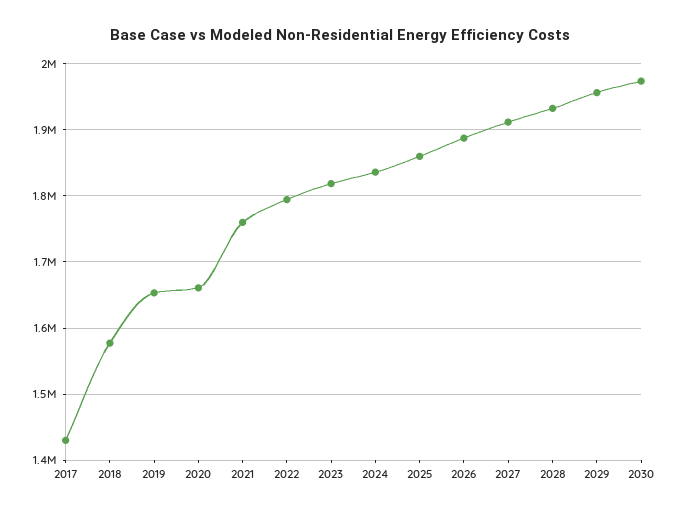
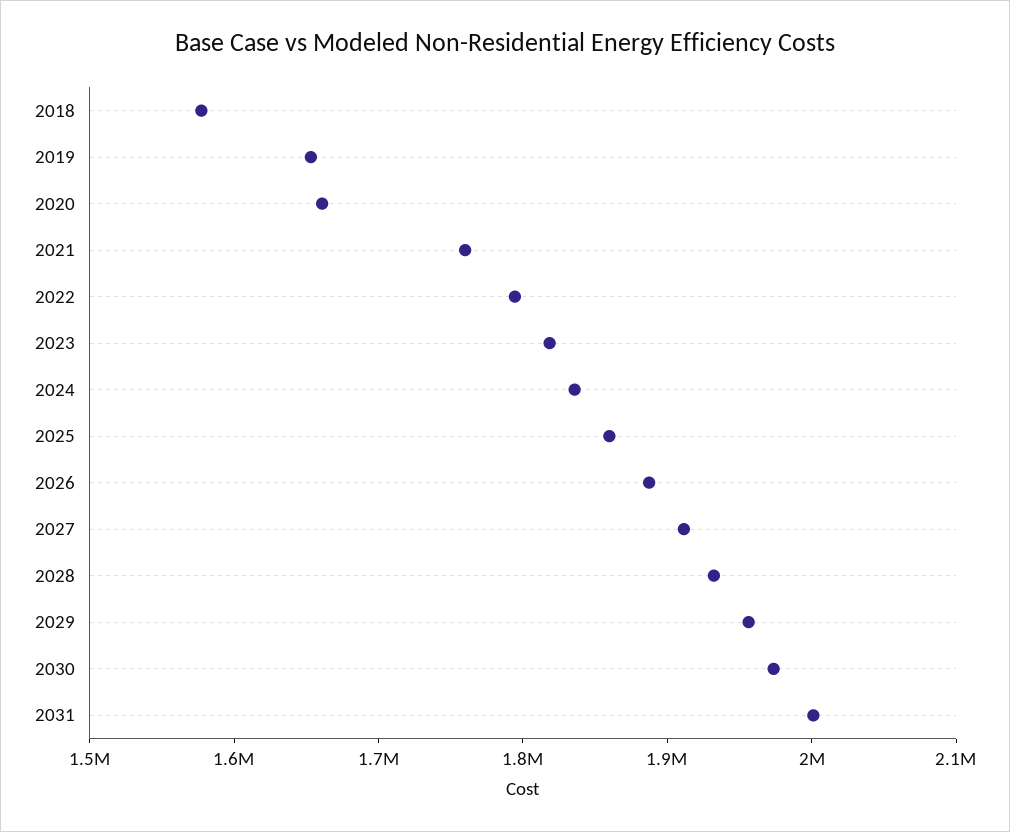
2017: 1430000 -> none
2031: none -> 2000000

